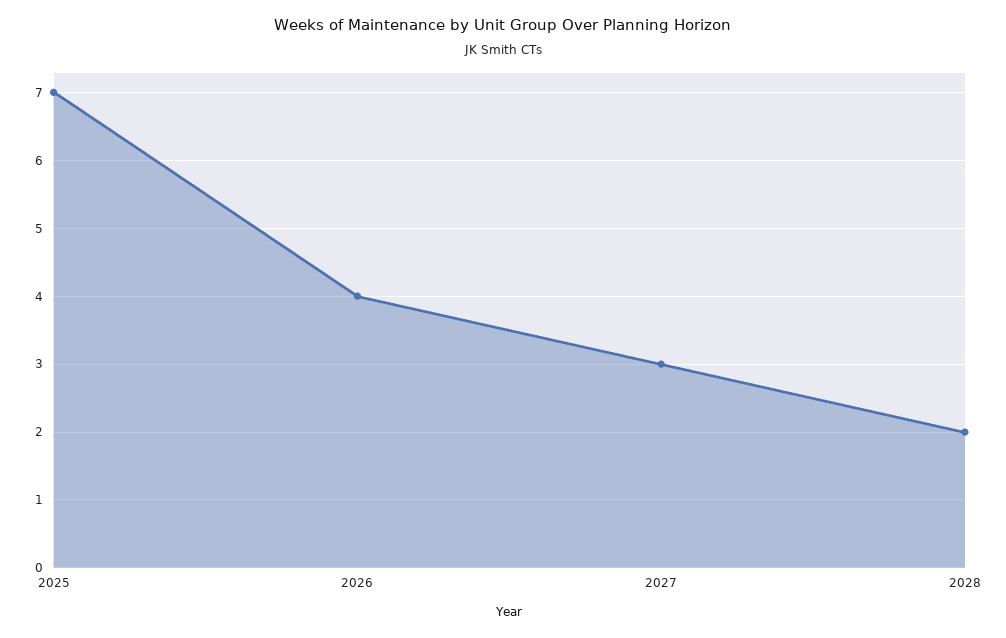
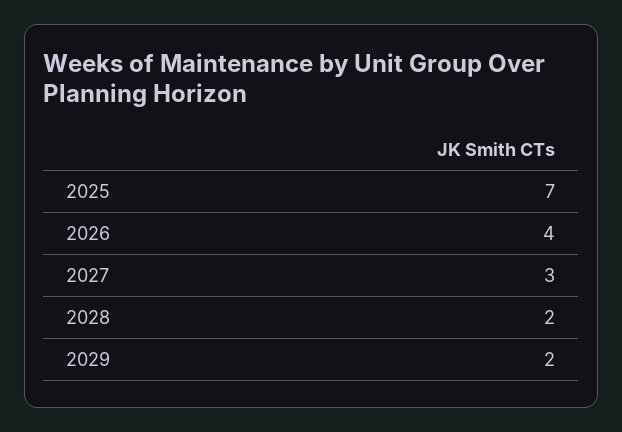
2029: none -> 2

